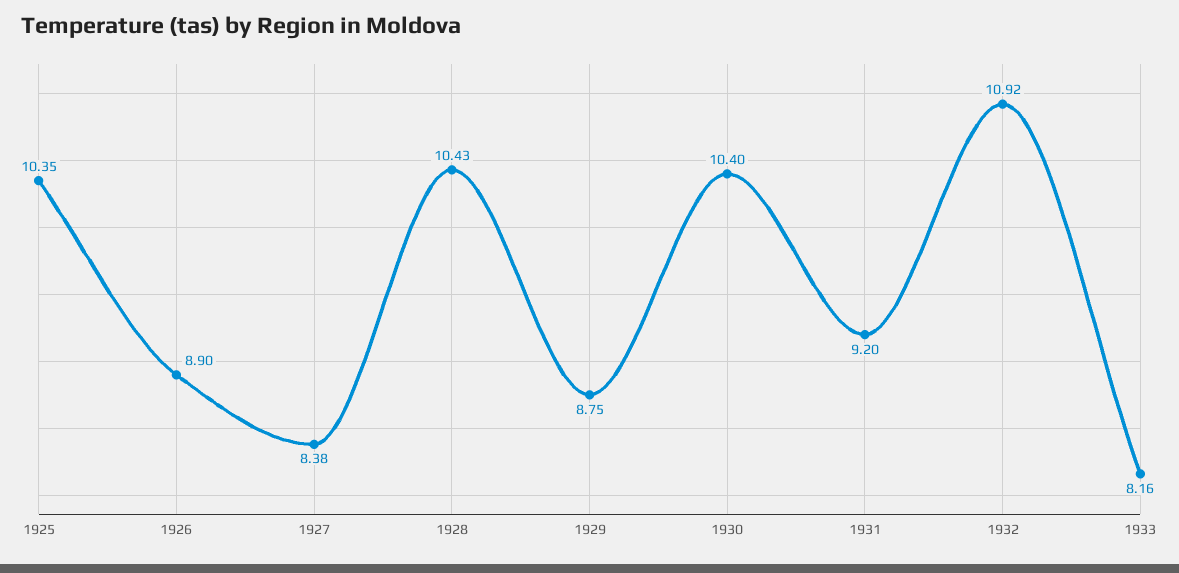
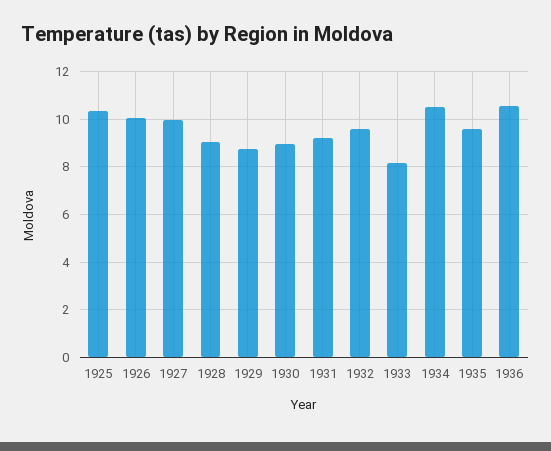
1926: 8.9 -> 10
1927: 8.38 -> 10
1928: 10.43 -> 9
1930: 10.4 -> 9
1932: 10.92 -> 9.5
1934: none -> 10.5
1935: none -> 9.5
1936: none -> 10.5

